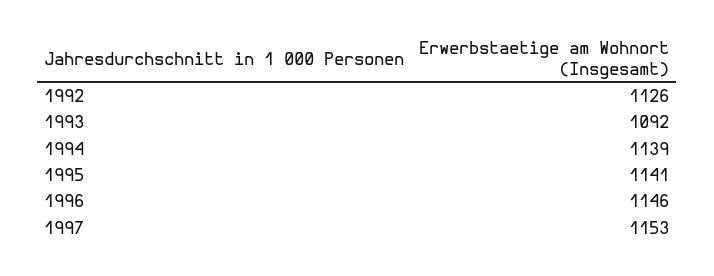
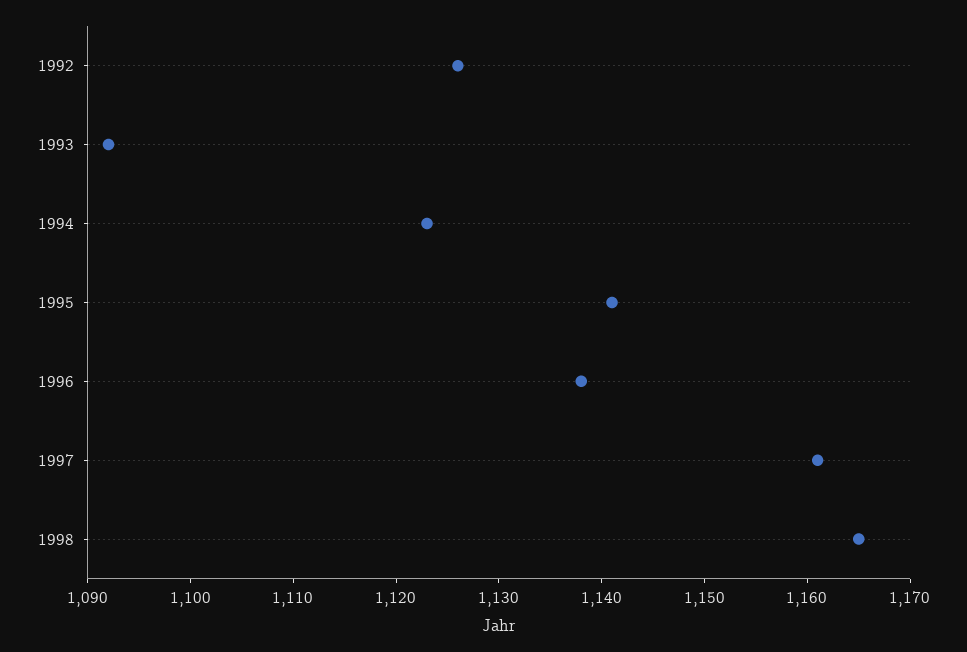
1994: 1139 -> 1123
1996: 1146 -> 1138
1997: 1153 -> 1161
1998: none -> 1165

